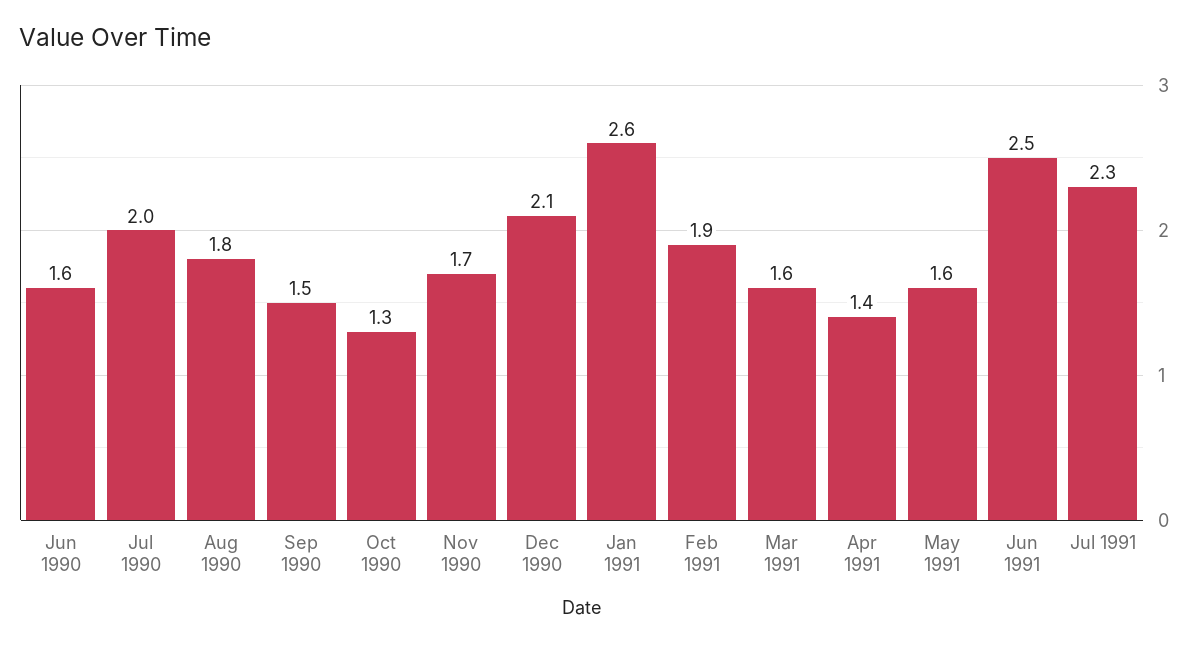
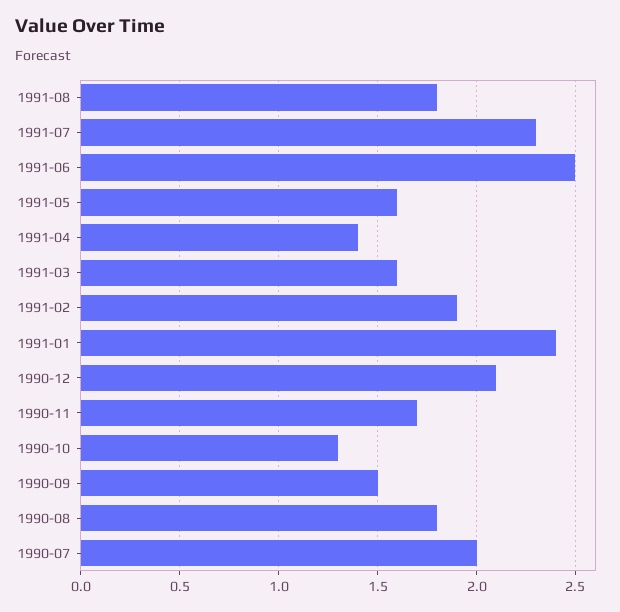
Jun 1990: 1.6 -> none
Jan 1991: 2.6 -> 2.4
1991-08: none -> 1.8

